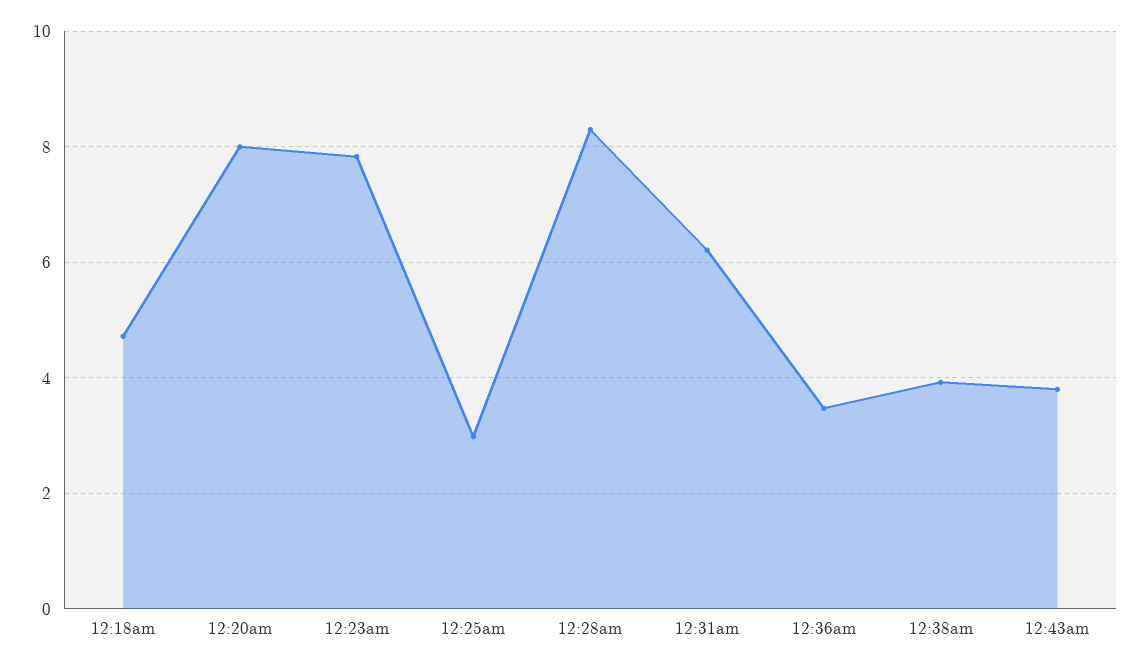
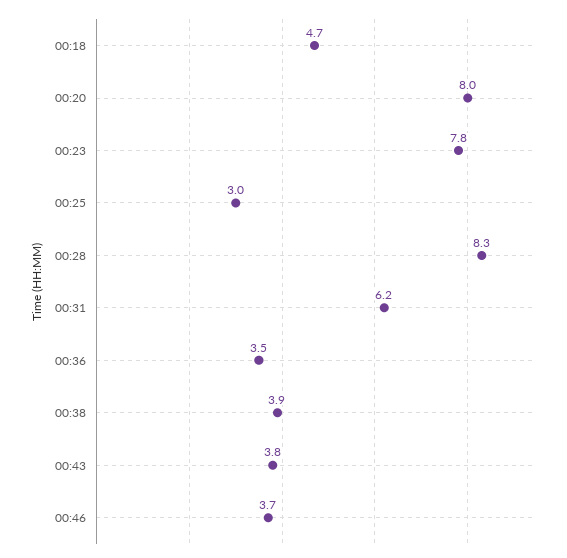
00:46: none -> 3.7

